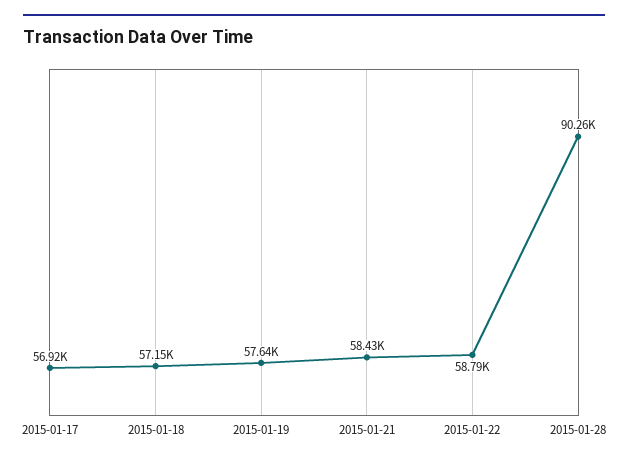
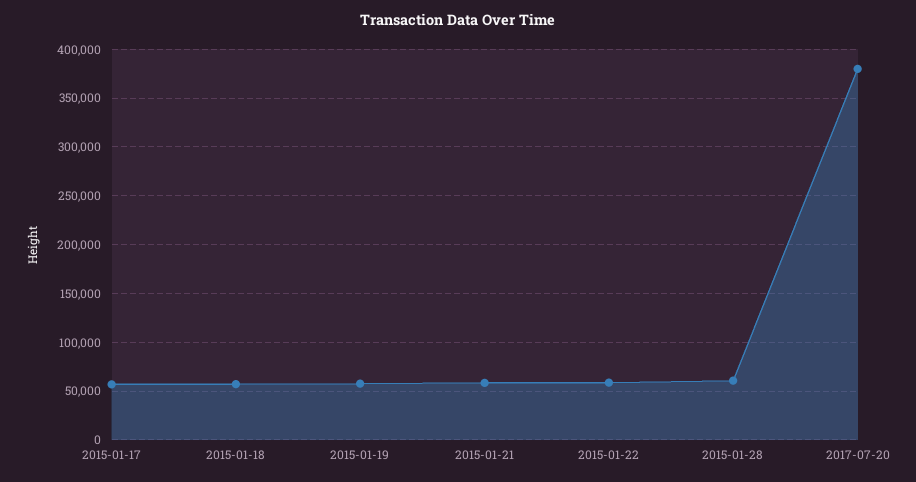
2015-01-28: 90260 -> 60000
2017-07-20: none -> 380000

